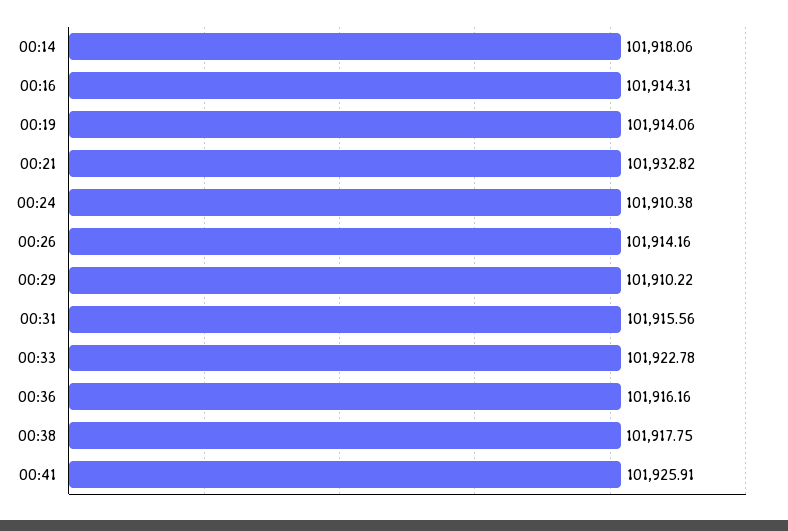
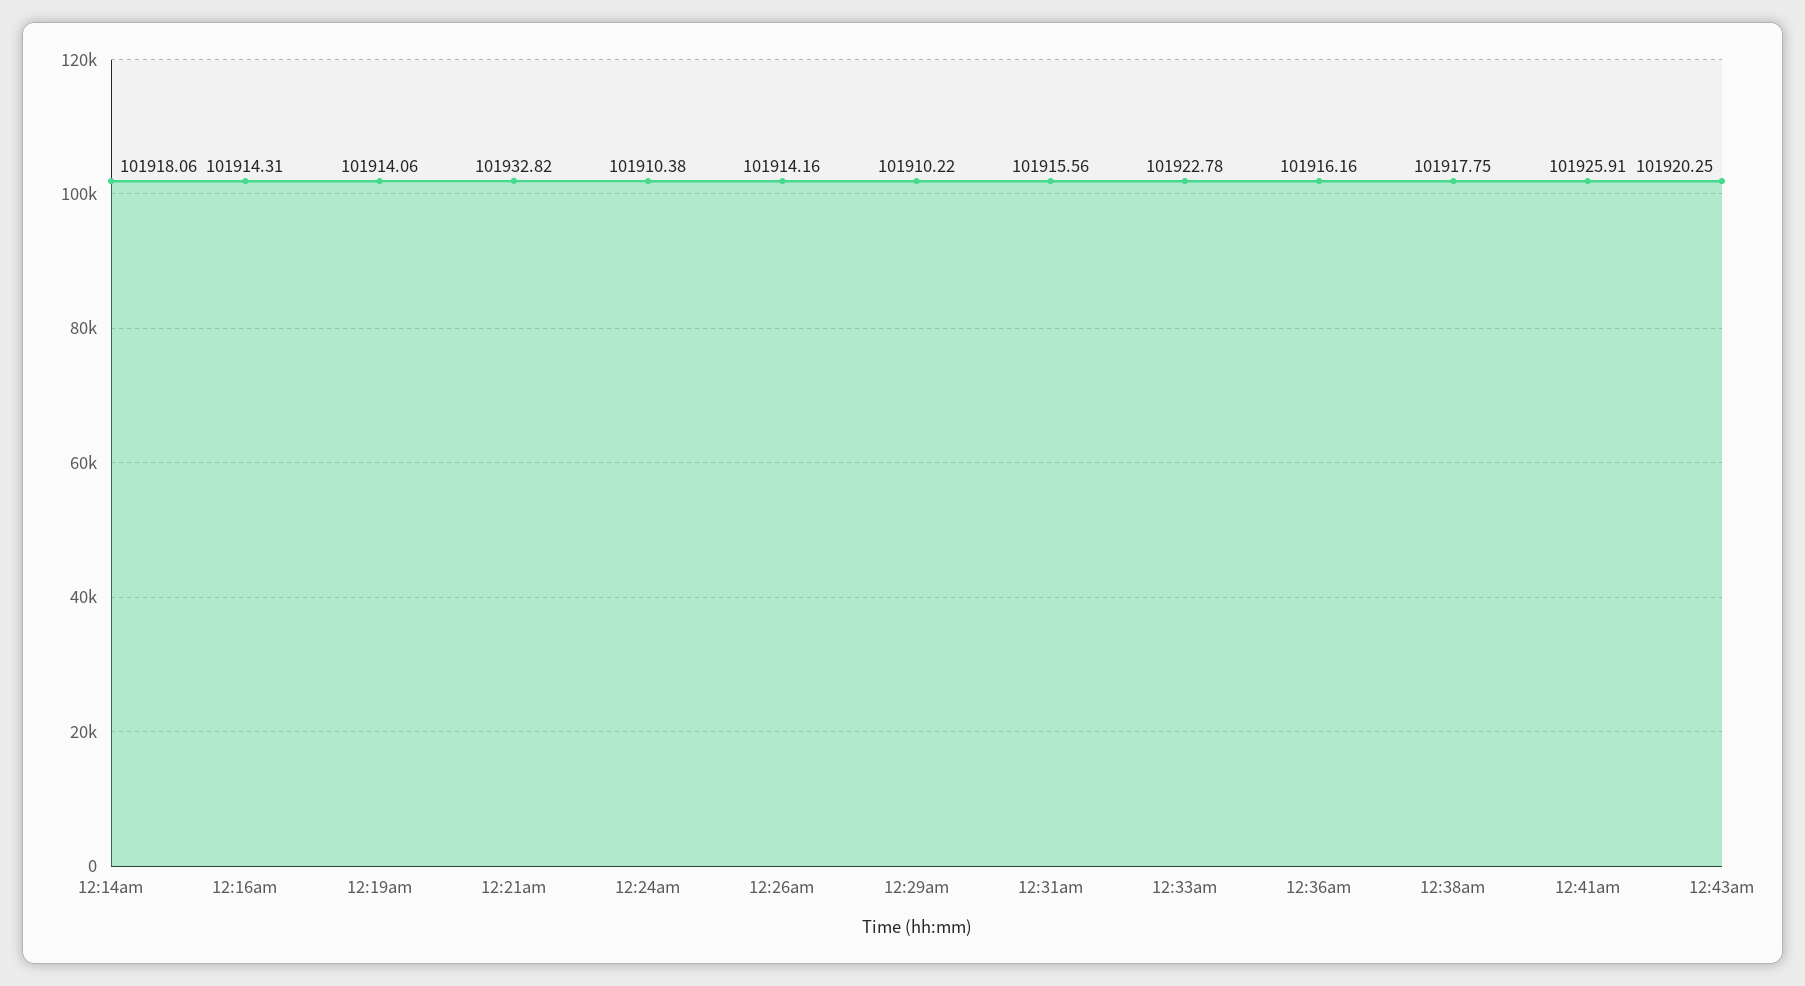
12:43am: none -> 101920.25

